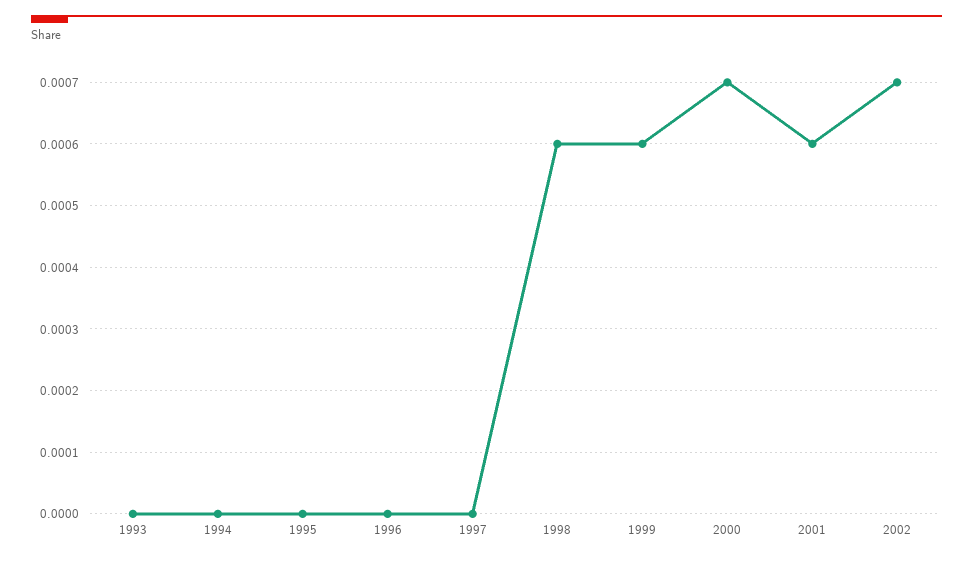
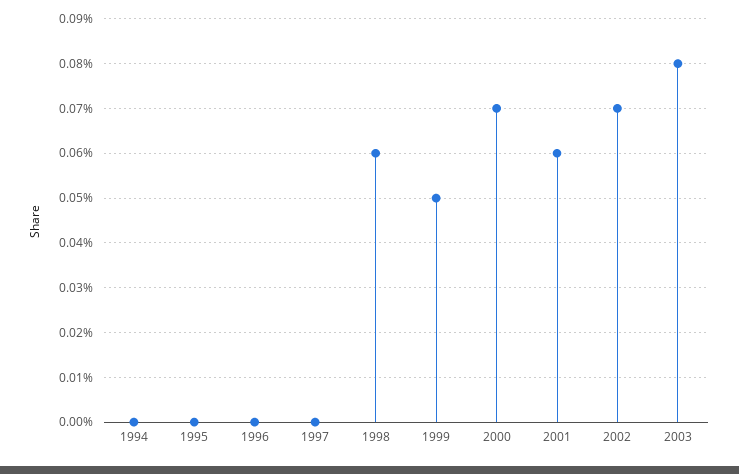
1993: 0 -> none
1999: 0.0006 -> 0.0005
2003: none -> 0.0008

